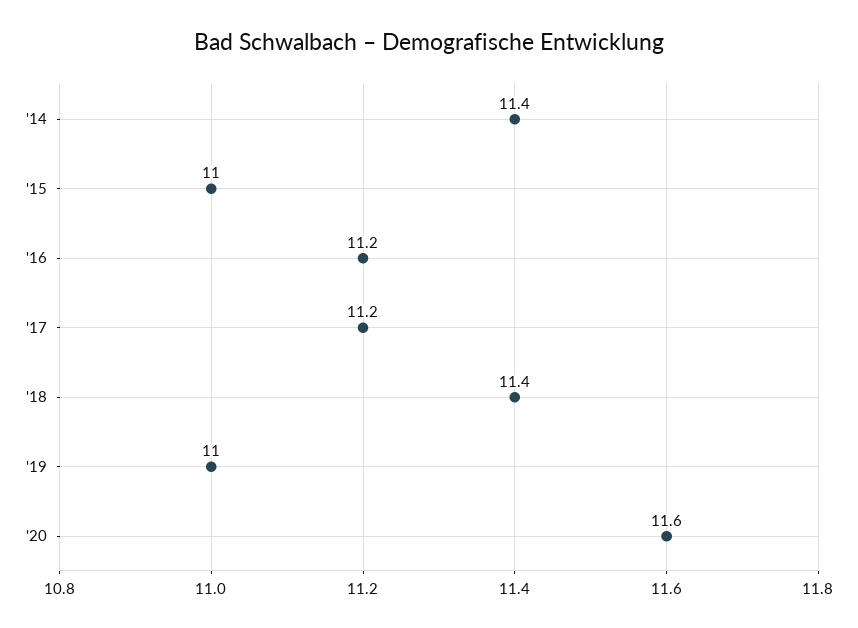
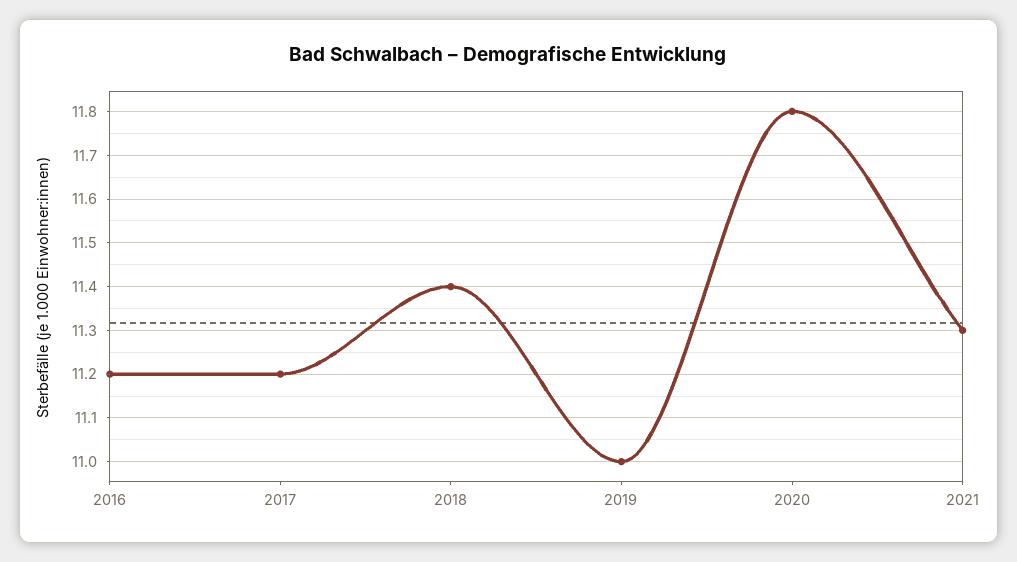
'14: 11.4 -> none
'15: 11 -> none
'20: 11.6 -> 11.8
2021: none -> 11.3

